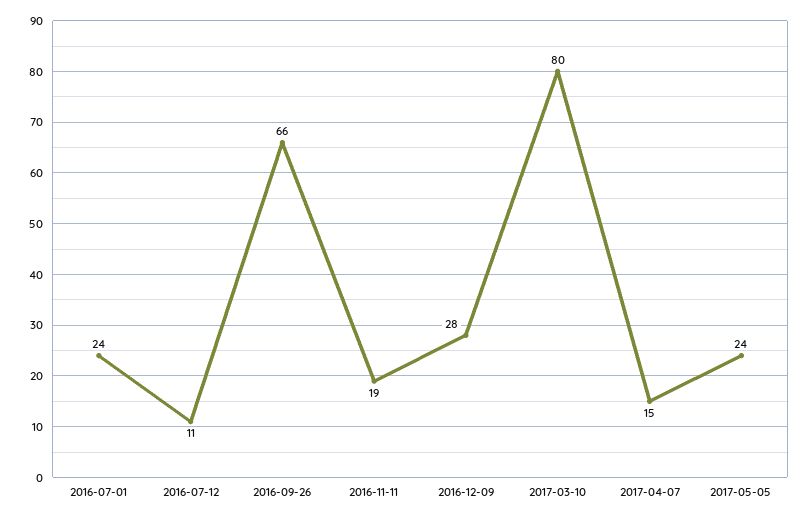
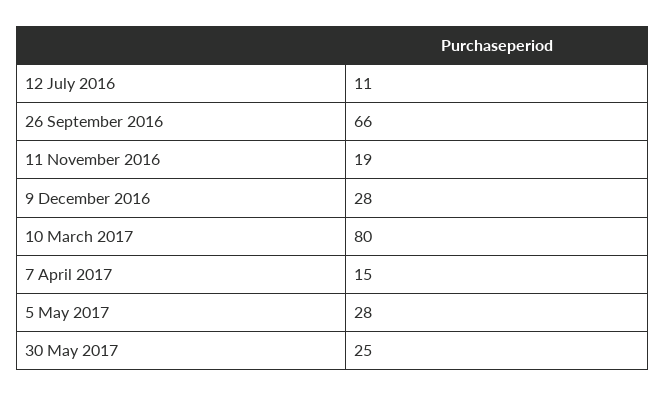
2016-07-01: 24 -> none
2017-05-05: 24 -> 28
30 May 2017: none -> 25

